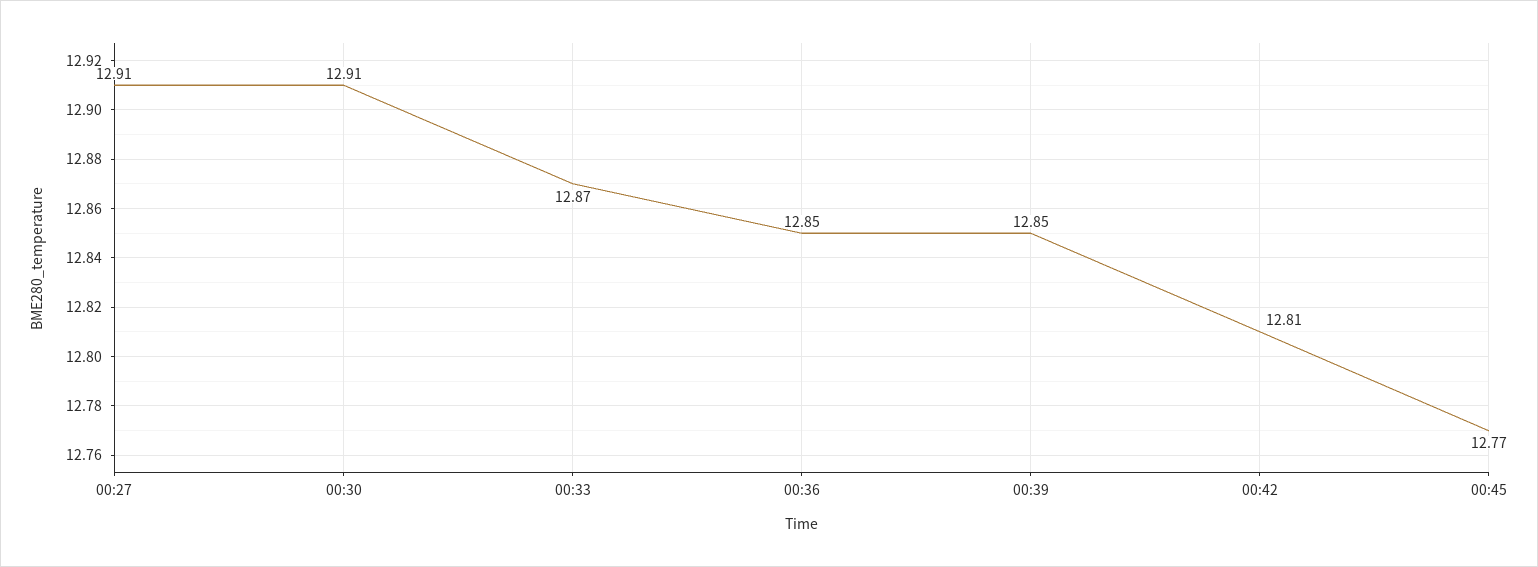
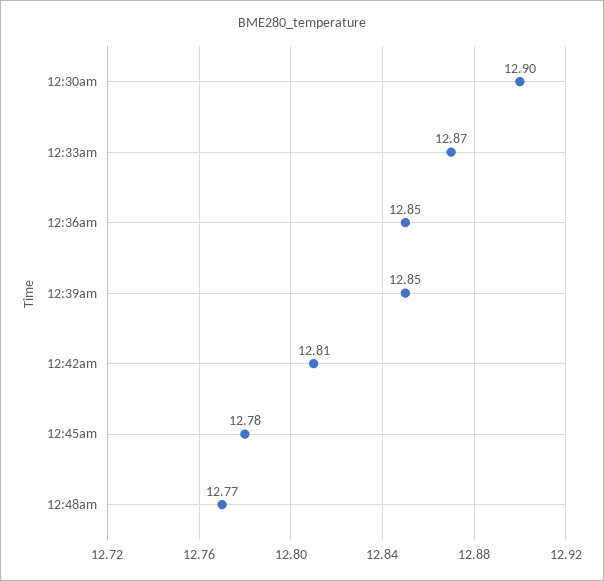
00:27: 12.91 -> none
00:30: 12.91 -> 12.9
00:45: 12.77 -> 12.78
12:48am: none -> 12.77

